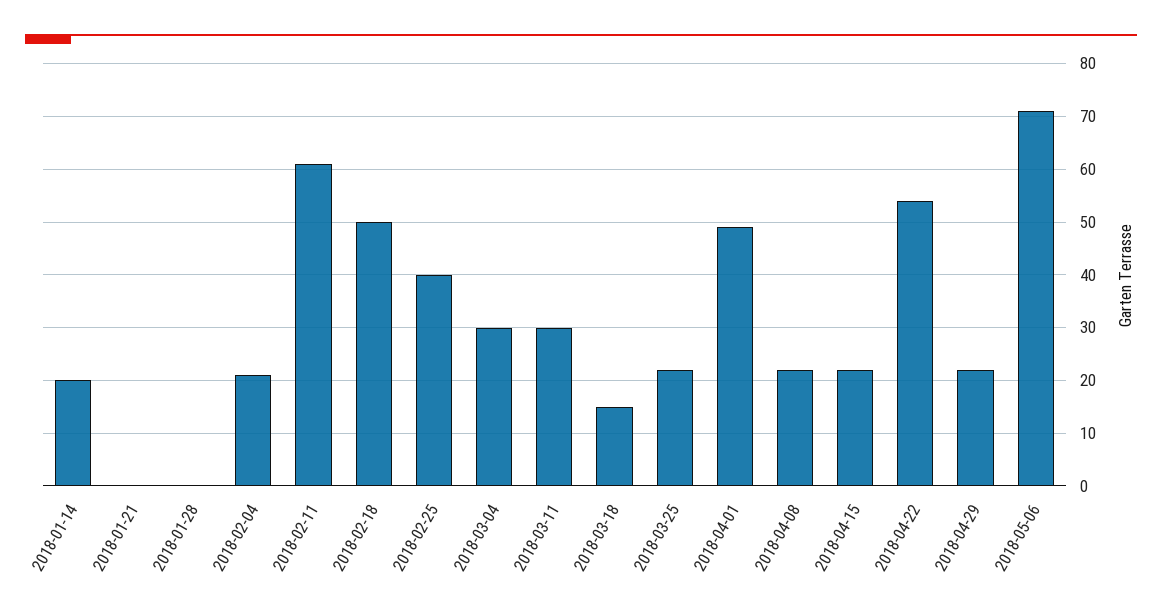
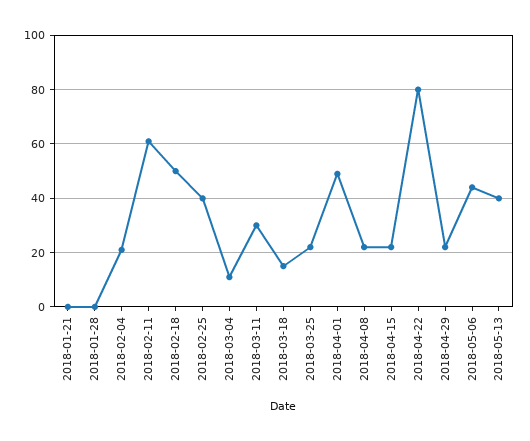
2018-01-14: 20 -> none
2018-03-04: 30 -> 10
2018-04-22: 55 -> 80
2018-05-06: 70 -> 45
2018-05-13: none -> 40

